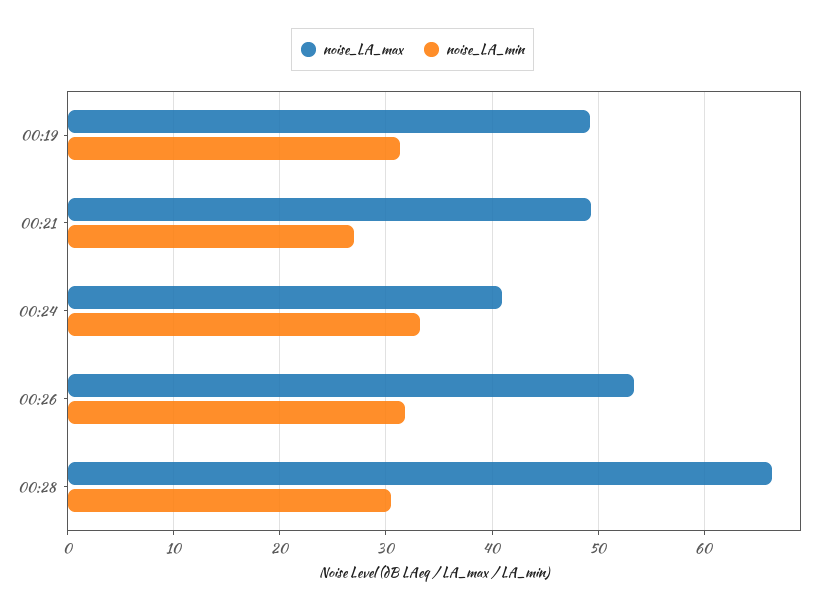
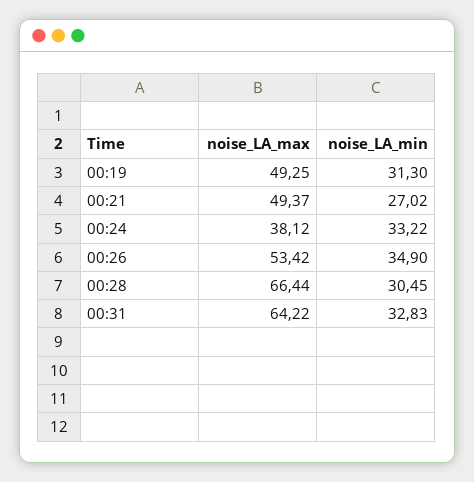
noise_LA_max, 00:24: 41 -> 38.12
noise_LA_min, 00:26: 32 -> 34.9
noise_LA_max, 00:31: none -> 64.22
noise_LA_min, 00:31: none -> 32.83

